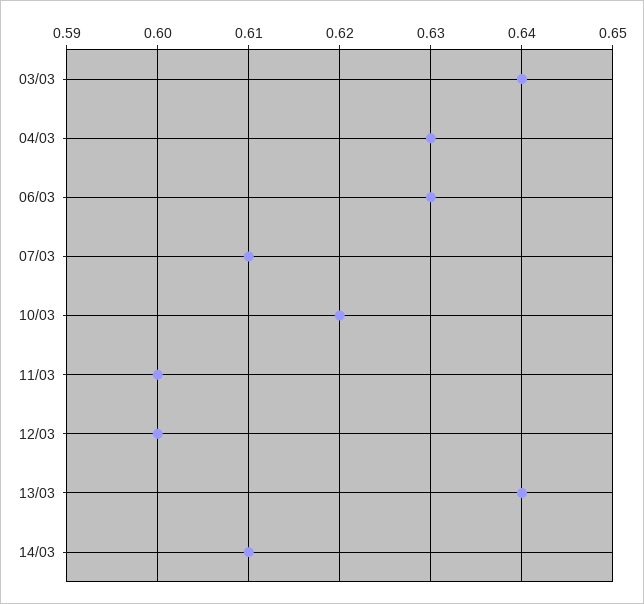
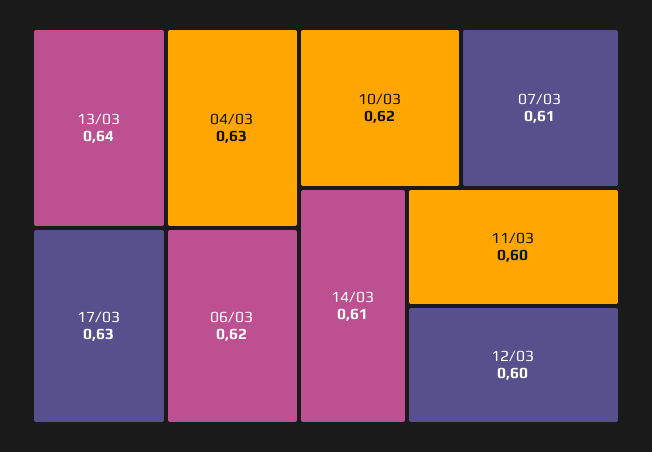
03/03: 0.64 -> none
06/03: 0.63 -> 0.62
17/03: none -> 0.63

